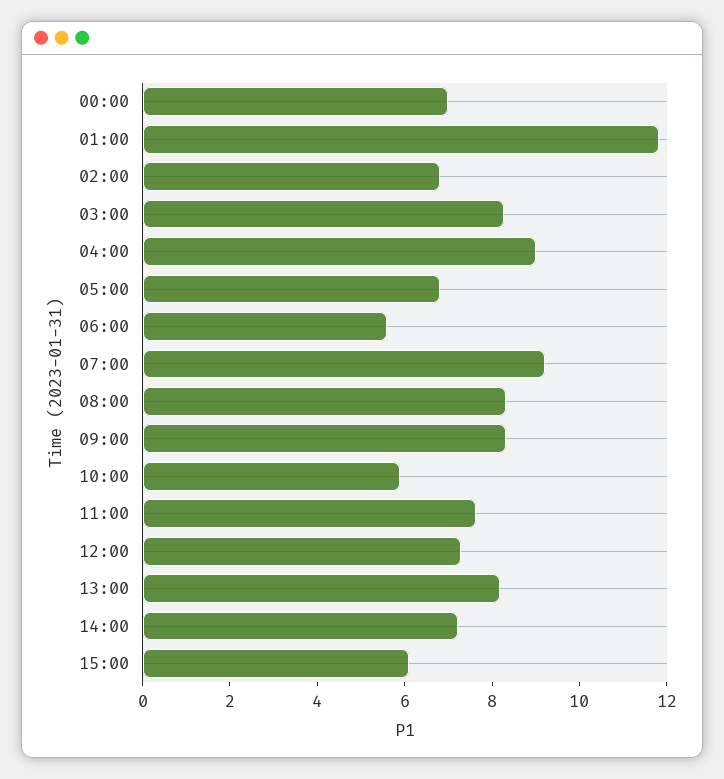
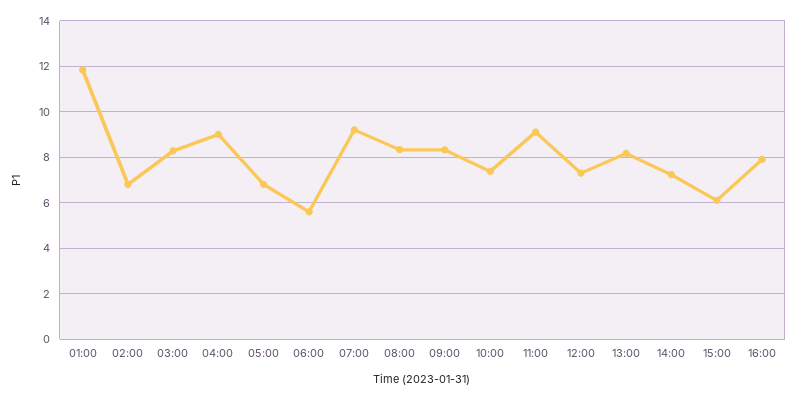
00:00: 7 -> none
10:00: 6 -> 7.5
11:00: 7.5 -> 9
16:00: none -> 8

